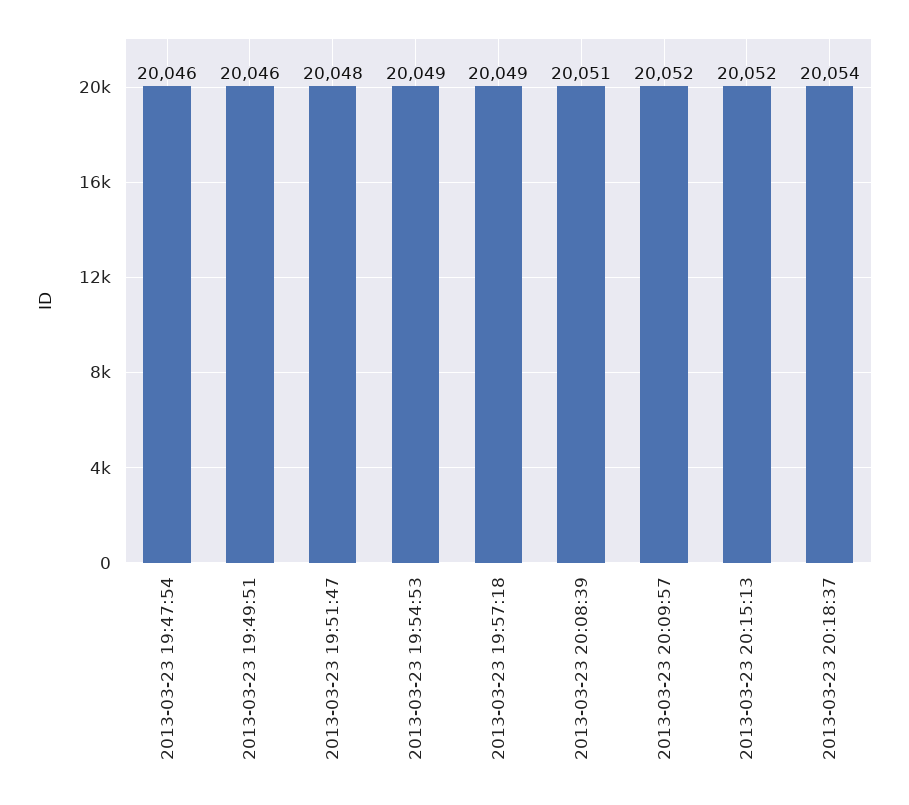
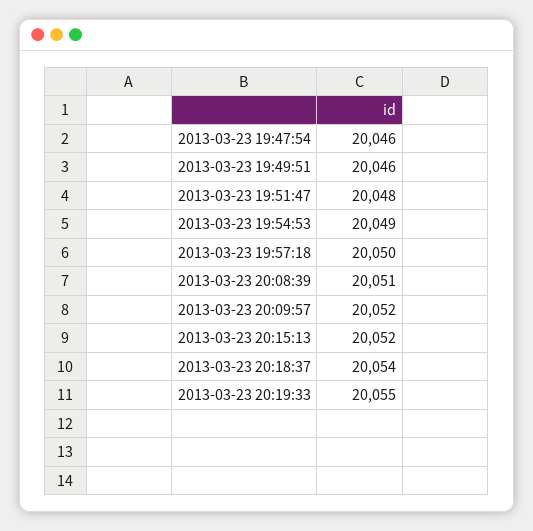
2013-03-23 19:57:18: 20049 -> 20050
2013-03-23 20:19:33: none -> 20055

